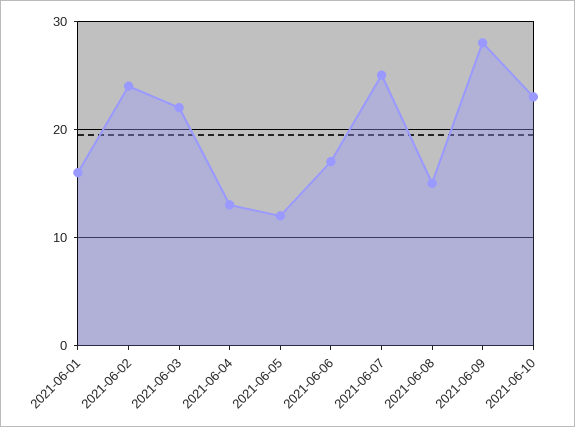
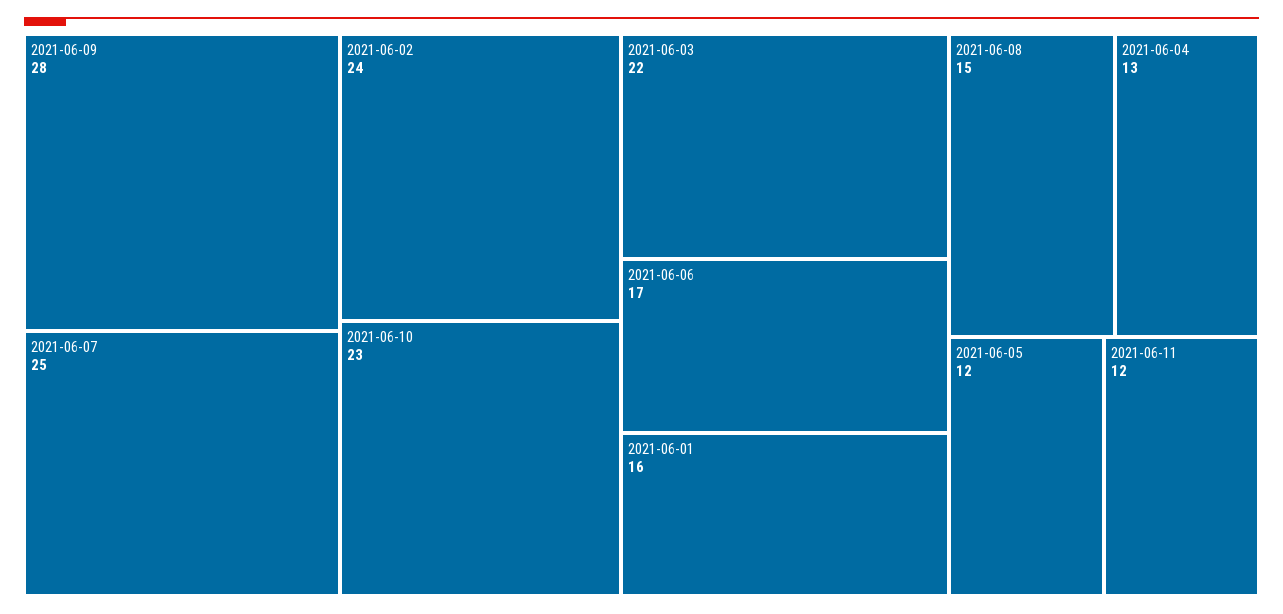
2021-06-11: none -> 12

